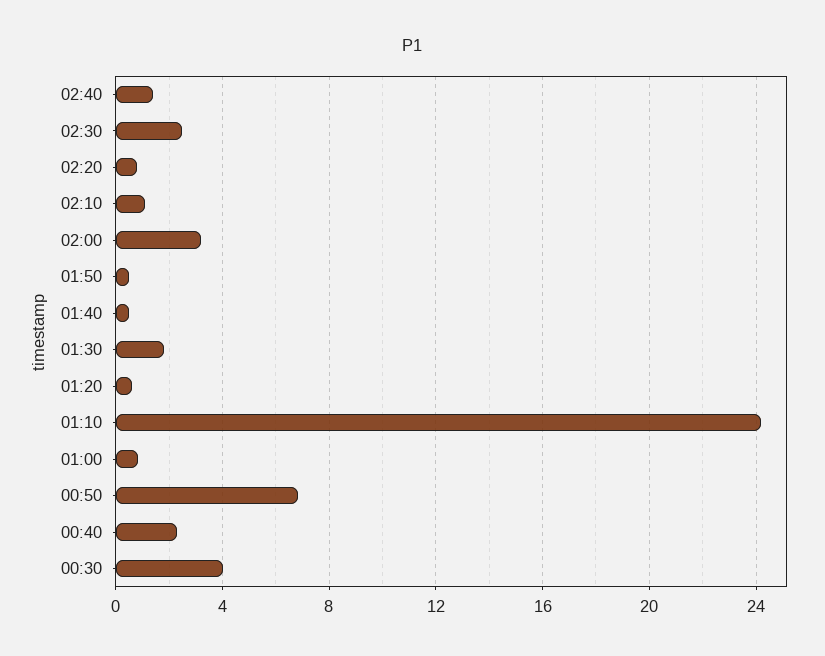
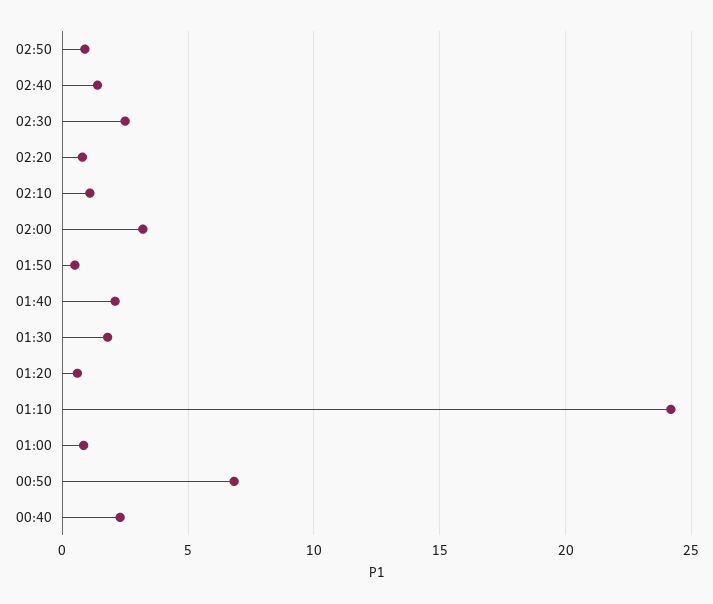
01:40: 0.5 -> 2
00:30: 4 -> none
02:50: none -> 1

